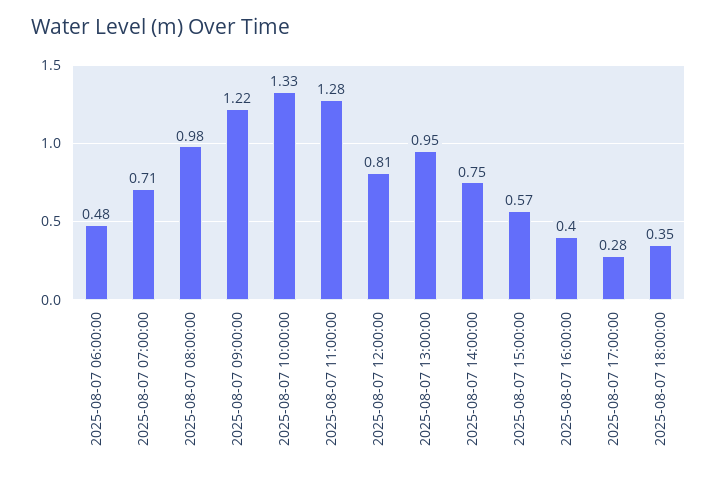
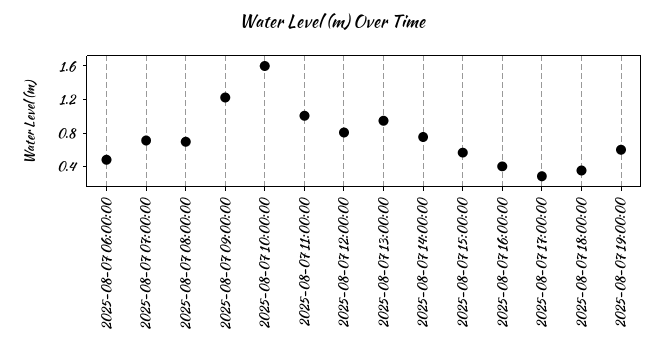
2025-08-07 08:00:00: 0.98 -> 0.7
2025-08-07 10:00:00: 1.33 -> 1.6
2025-08-07 11:00:00: 1.28 -> 1
2025-08-07 19:00:00: none -> 0.6

